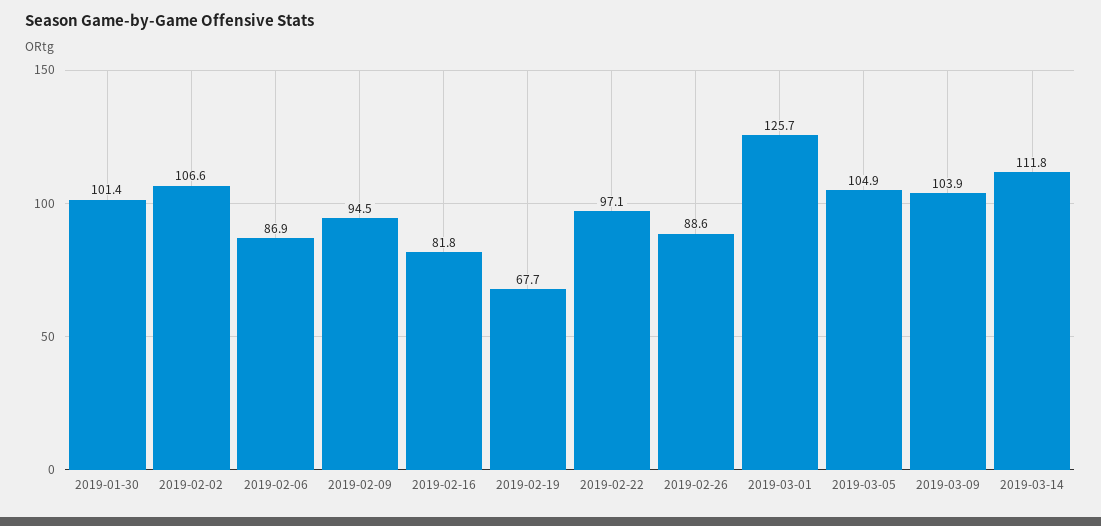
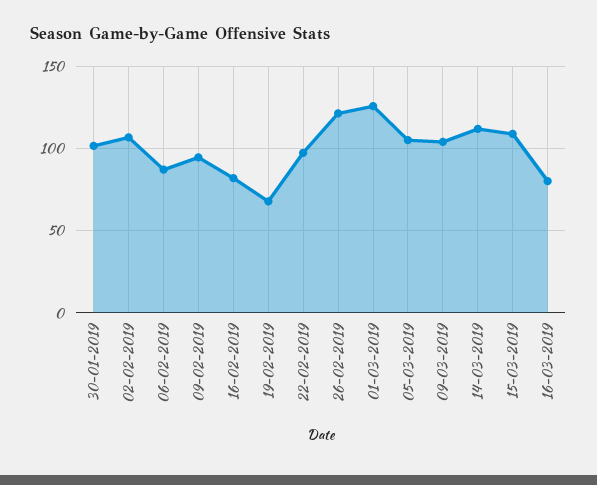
2019-02-26: 88.6 -> 120
15-03-2019: none -> 110
16-03-2019: none -> 80

